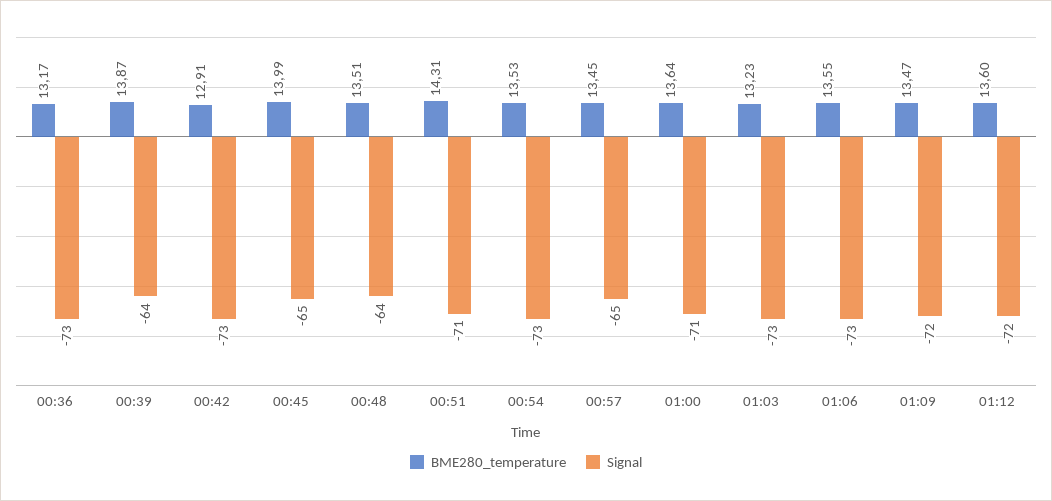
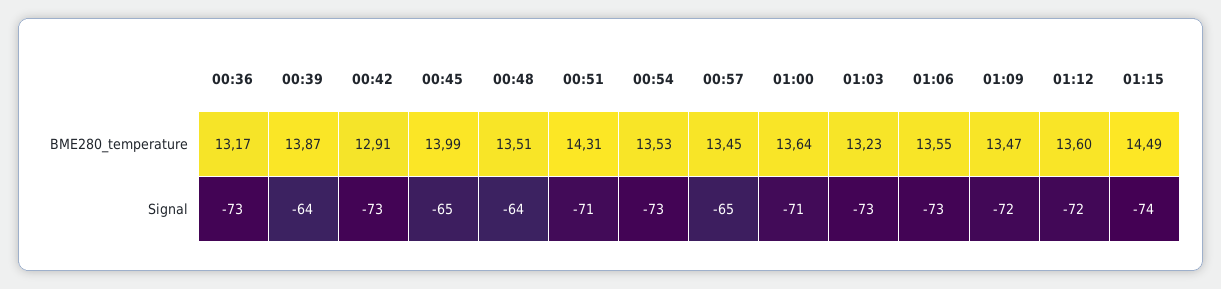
BME280_temperature, 01:15: none -> 14.49
Signal, 01:15: none -> -74

